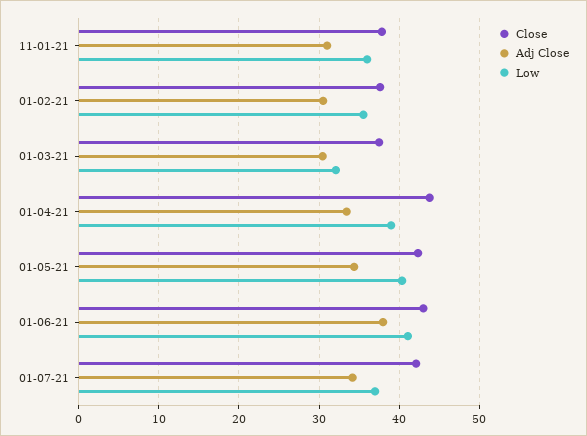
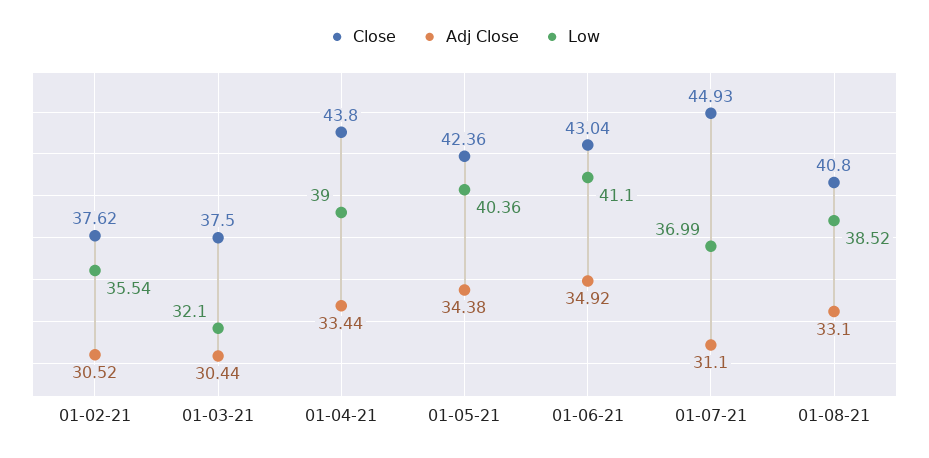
Close, 11-01-21: 38 -> none
Adj Close, 11-01-21: 31 -> none
Low, 11-01-21: 36 -> none
Adj Close, 01-06-21: 38 -> 34.92
Close, 01-07-21: 42 -> 44.93
Adj Close, 01-07-21: 34 -> 31.1
Close, 01-08-21: none -> 40.8
Adj Close, 01-08-21: none -> 33.1
Low, 01-08-21: none -> 38.52

